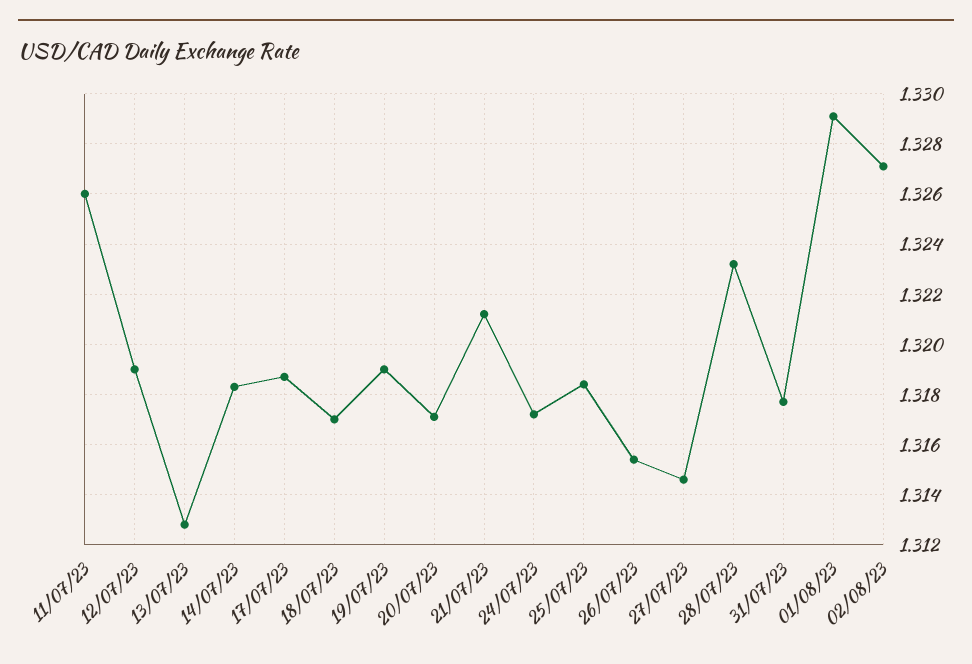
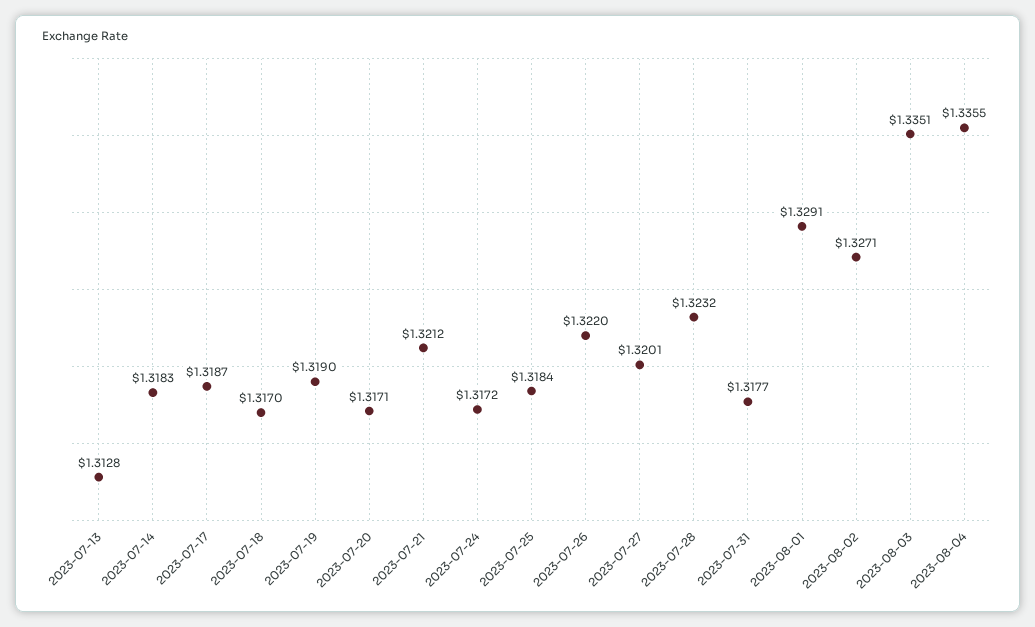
11/07/23: 1.326 -> none
12/07/23: 1.319 -> none
26/07/23: 1.3155 -> 1.322
27/07/23: 1.3145 -> 1.3201
2023-08-03: none -> 1.3351
2023-08-04: none -> 1.3355

